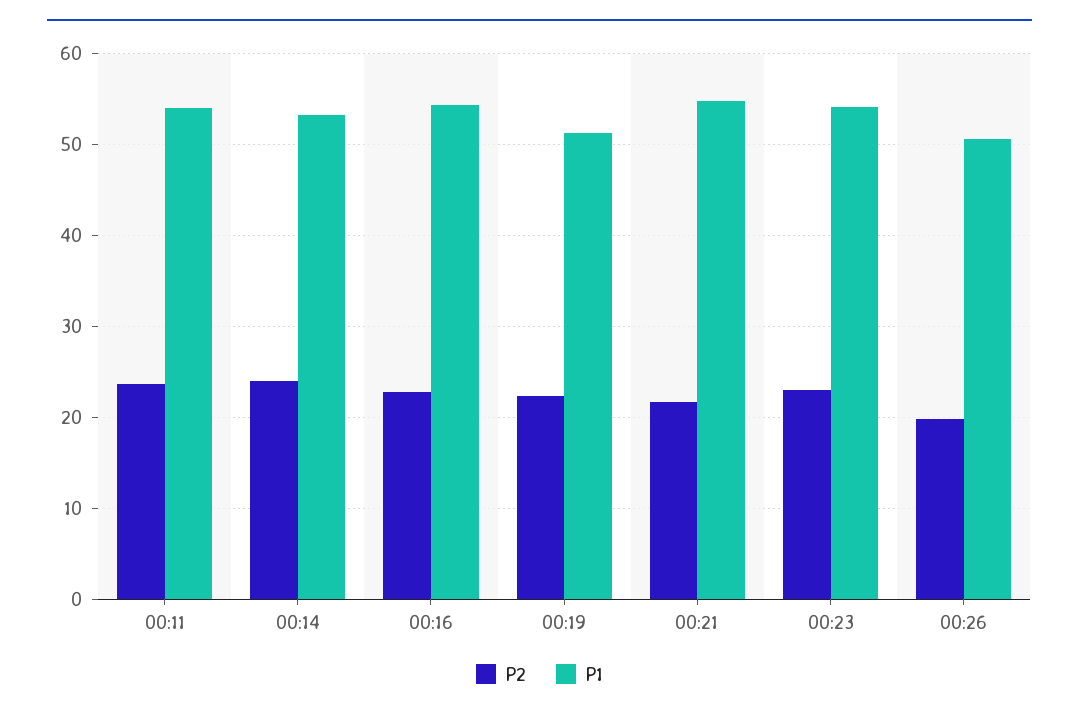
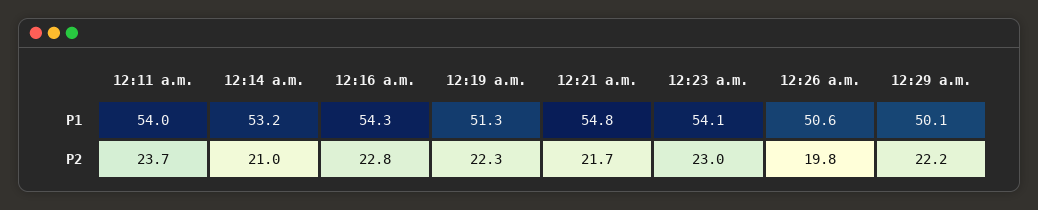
P2, 00:14: 24 -> 21
P1, 12:29 a.m.: none -> 50.1
P2, 12:29 a.m.: none -> 22.2

